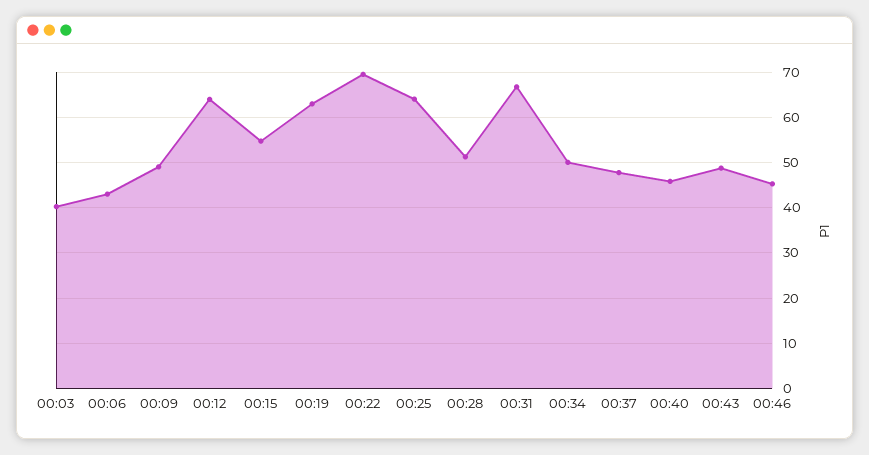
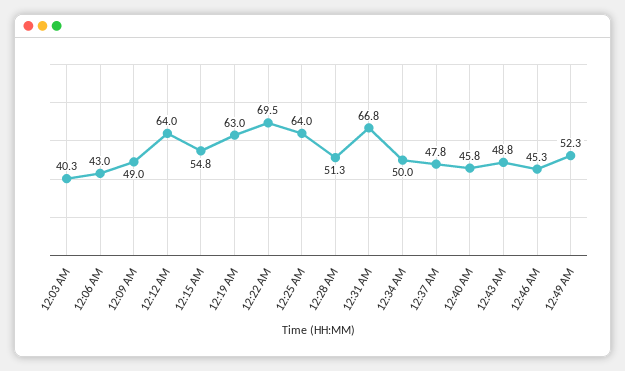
12:49 AM: none -> 52.3

